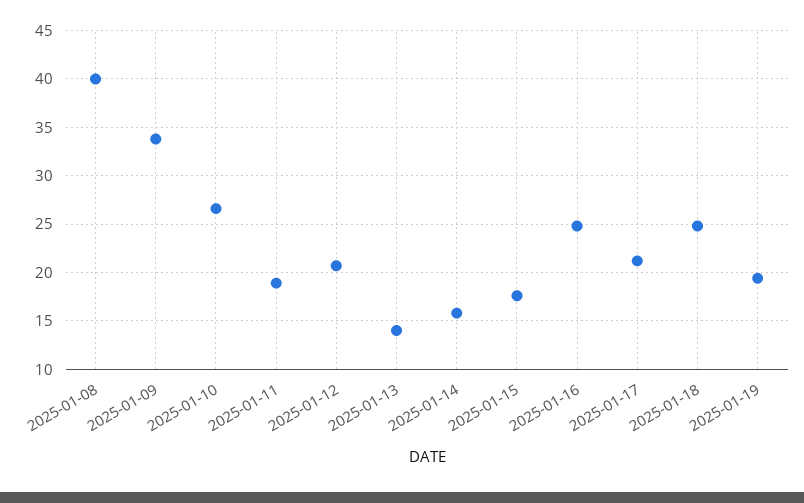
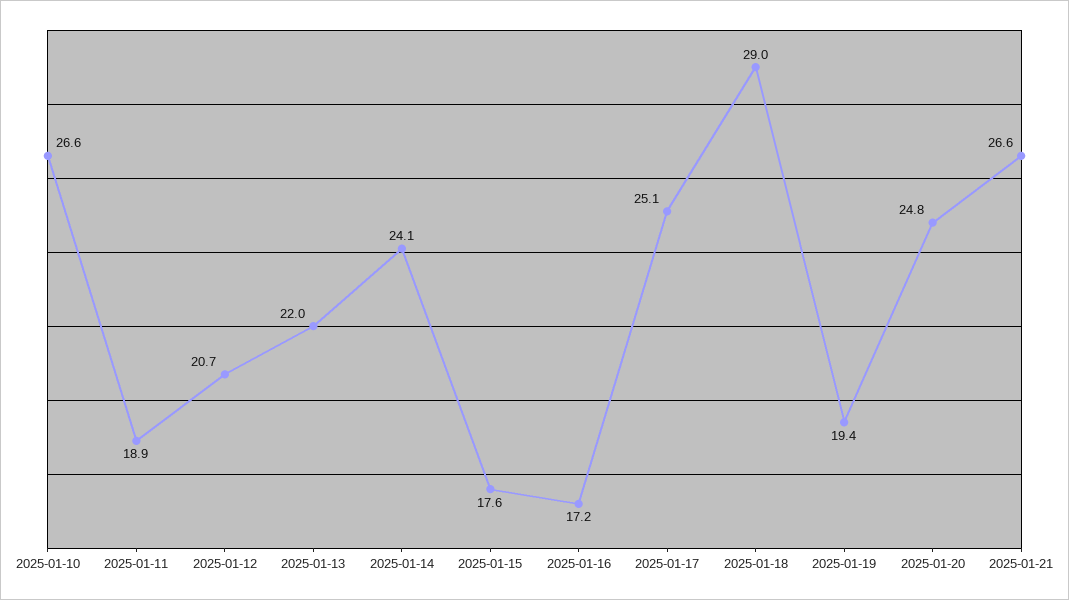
2025-01-08: 40 -> none
2025-01-09: 34 -> none
2025-01-13: 14 -> 22
2025-01-14: 16 -> 24.1
2025-01-16: 25 -> 17.2
2025-01-17: 21 -> 25.1
2025-01-18: 25 -> 29
2025-01-20: none -> 24.8
2025-01-21: none -> 26.6

